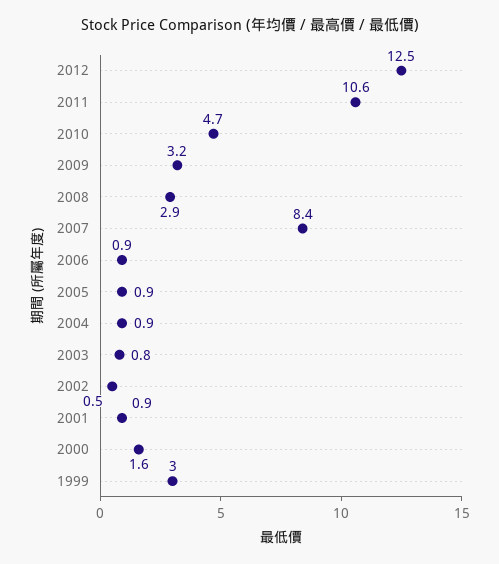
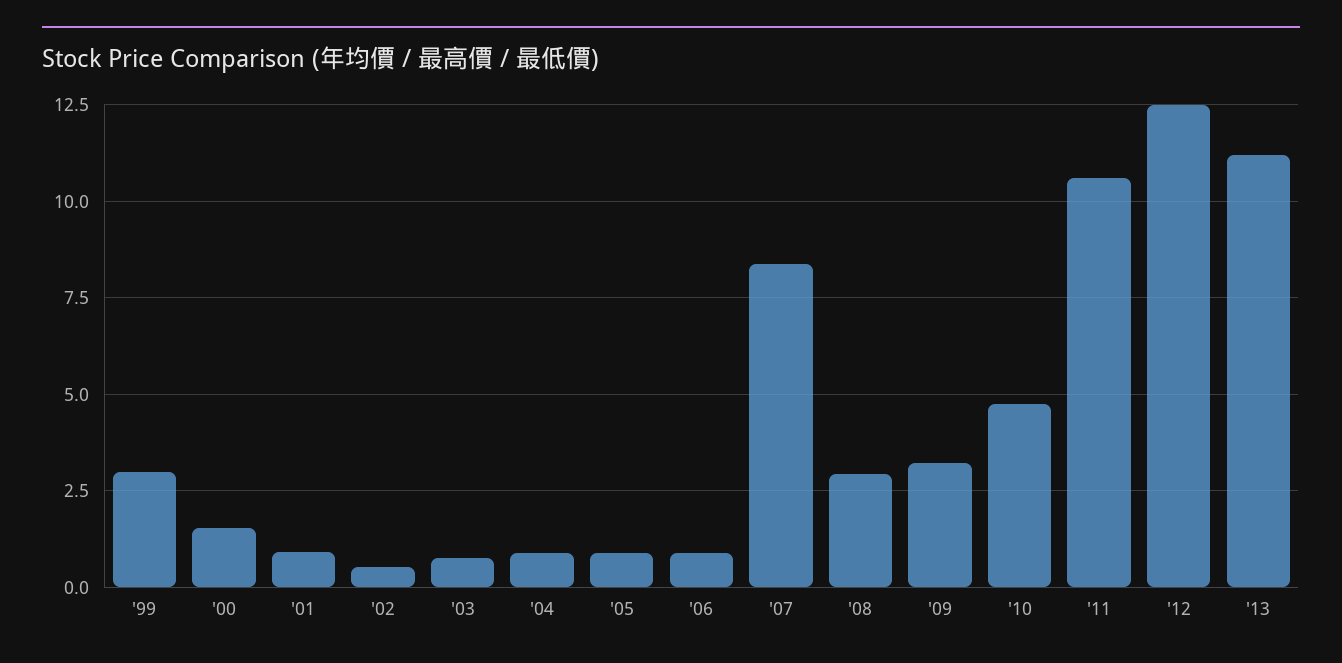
'13: none -> 11.25

